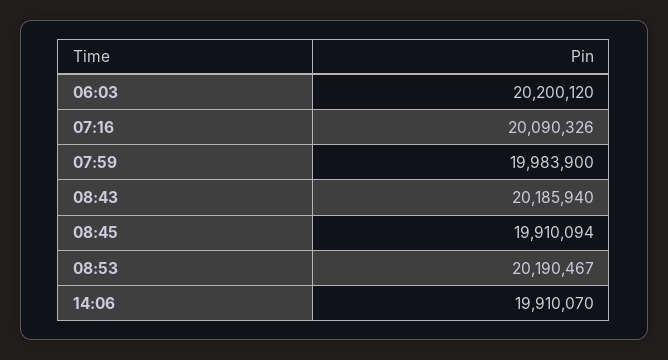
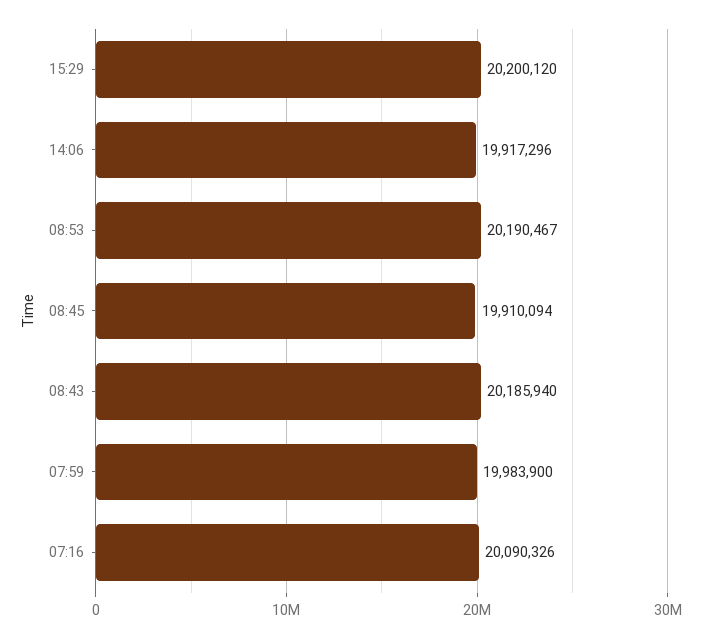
06:03: 20200120 -> none
14:06: 19910070 -> 19917296
15:29: none -> 20200120

